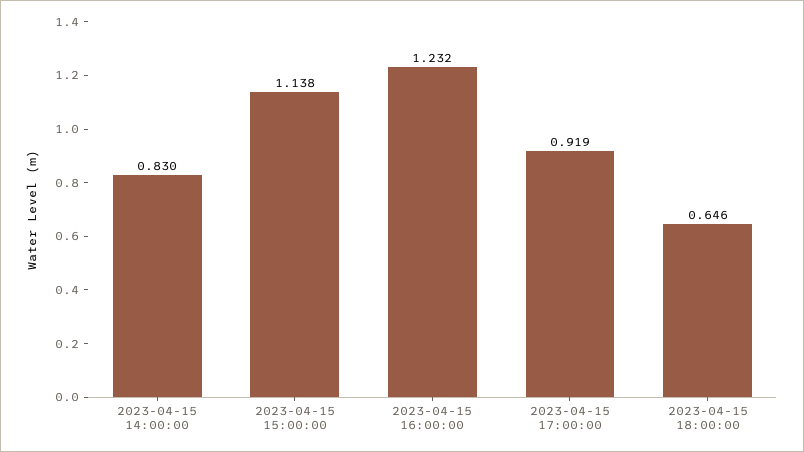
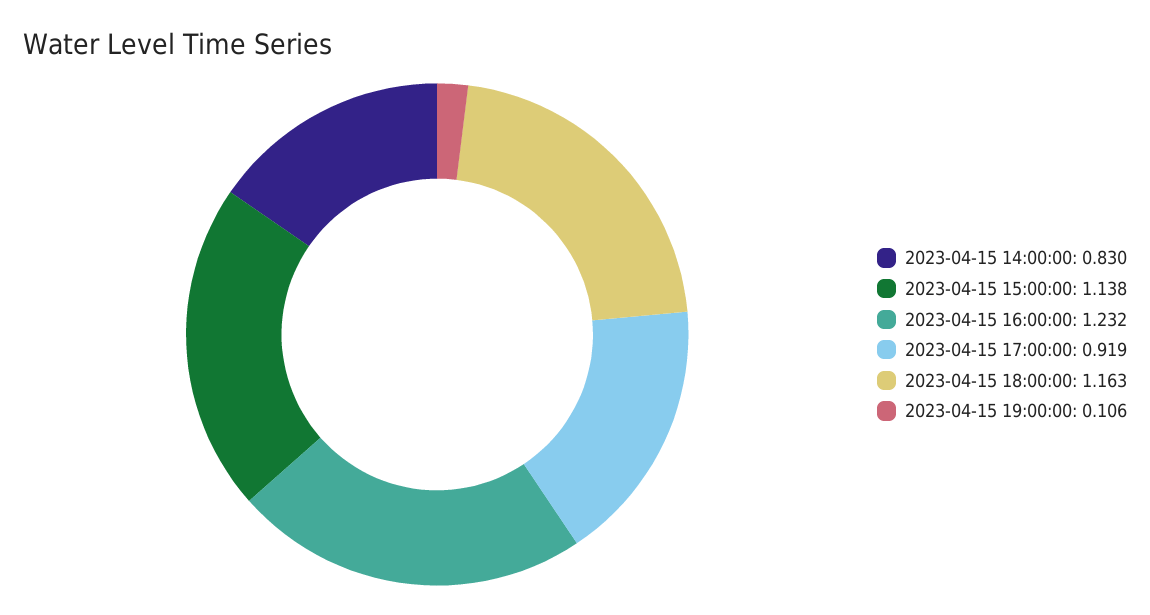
2023-04-15 18:00:00: 0.646 -> 1.163
2023-04-15 19:00:00: none -> 0.106

